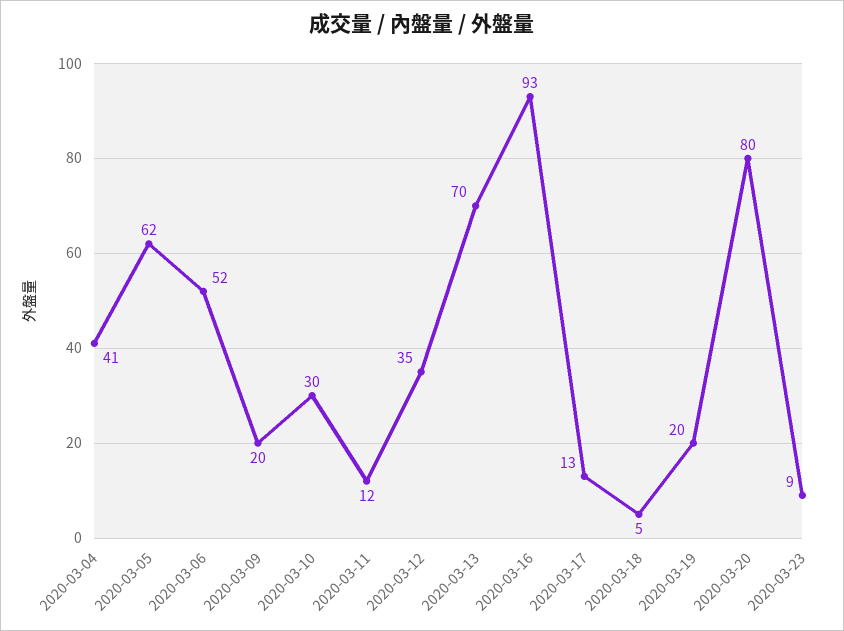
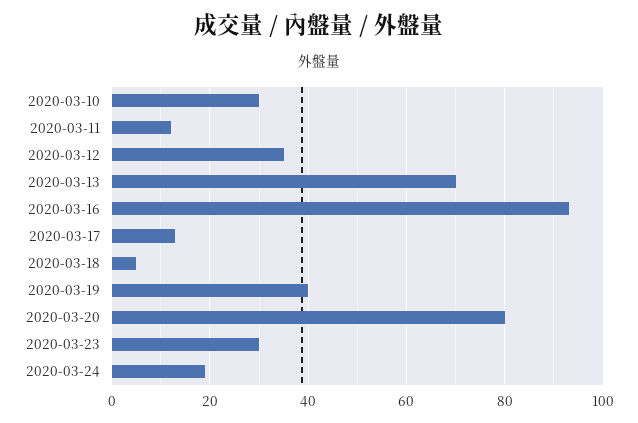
2020-03-04: 41 -> none
2020-03-05: 62 -> none
2020-03-06: 52 -> none
2020-03-09: 20 -> none
2020-03-19: 20 -> 40
2020-03-23: 9 -> 30
2020-03-24: none -> 20

